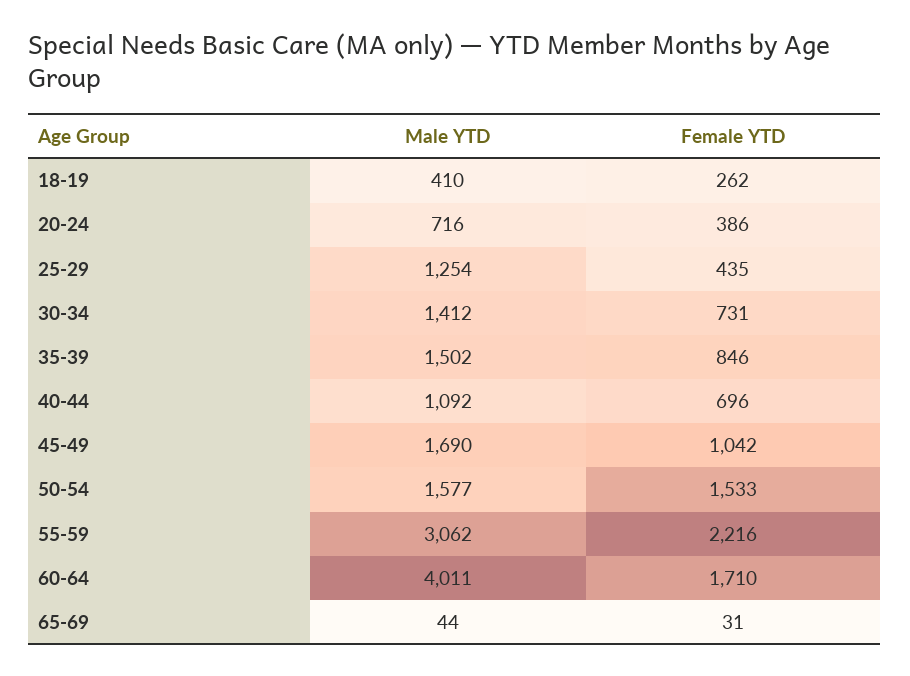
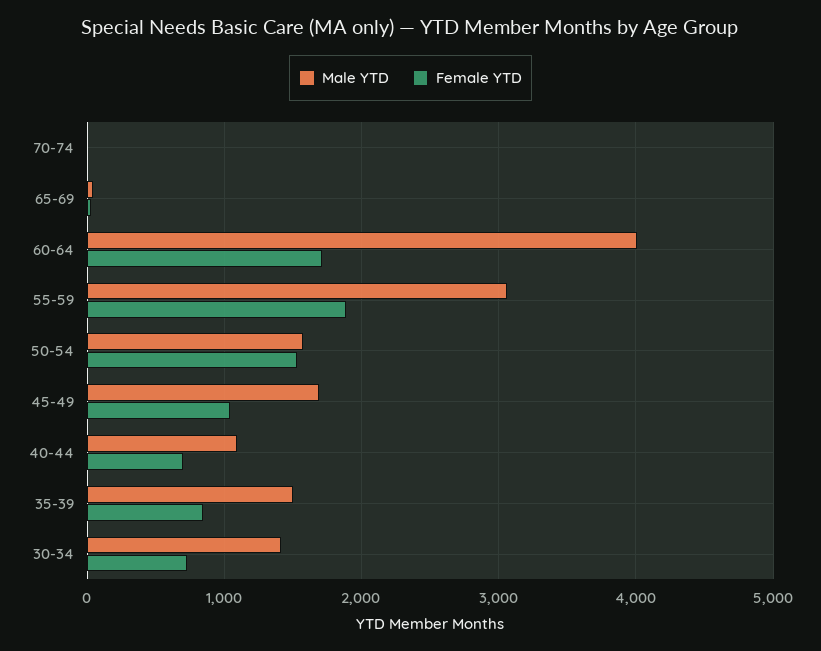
Male YTD, 18-19: 410 -> none
Female YTD, 18-19: 262 -> none
Male YTD, 20-24: 716 -> none
Female YTD, 20-24: 386 -> none
Male YTD, 25-29: 1254 -> none
Female YTD, 25-29: 435 -> none
Female YTD, 55-59: 2216 -> 1900
Male YTD, 70-74: none -> 0
Female YTD, 70-74: none -> 0

